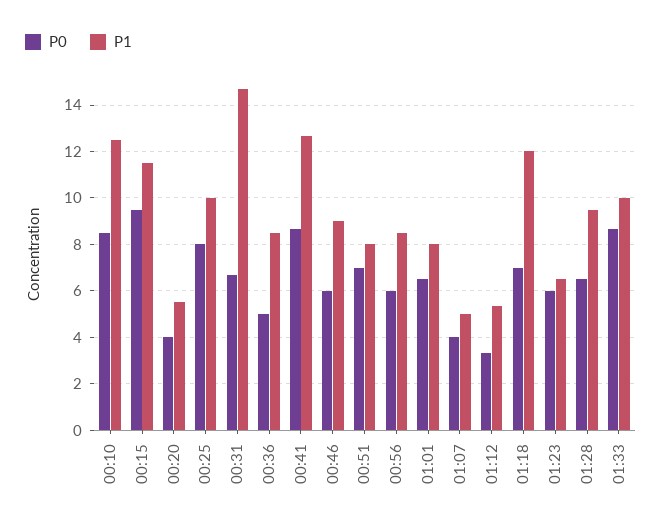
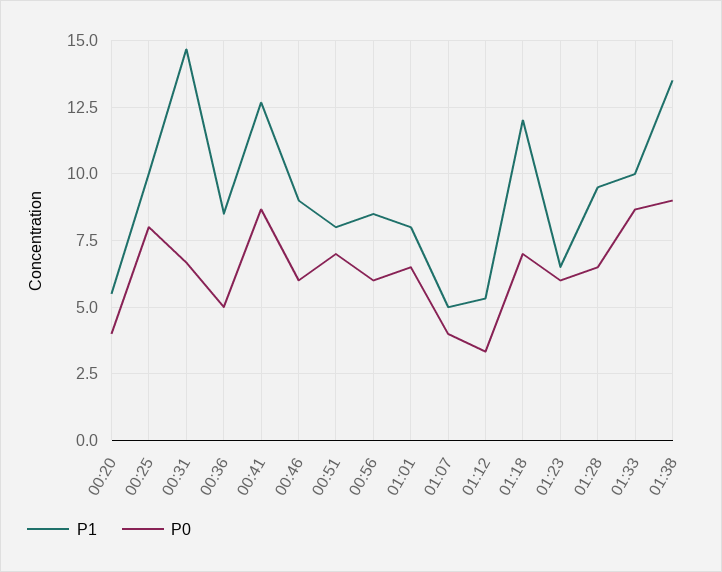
P0, 00:10: 8.5 -> none
P1, 00:10: 12.5 -> none
P0, 00:15: 9.5 -> none
P1, 00:15: 11.5 -> none
P1, 01:38: none -> 13.5
P0, 01:38: none -> 9

